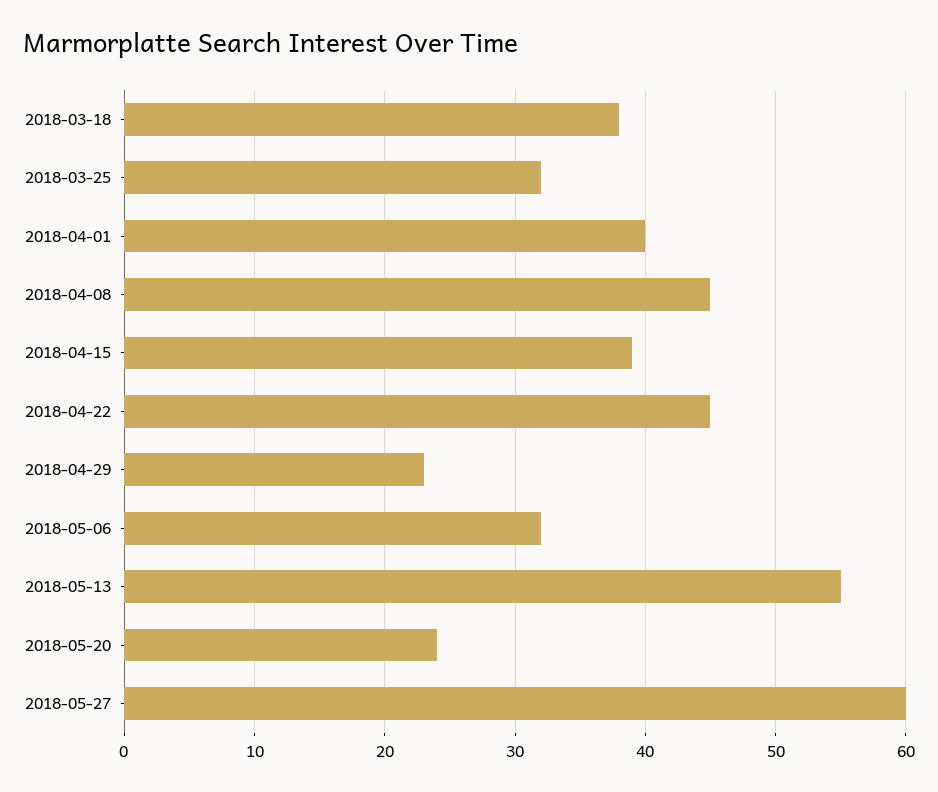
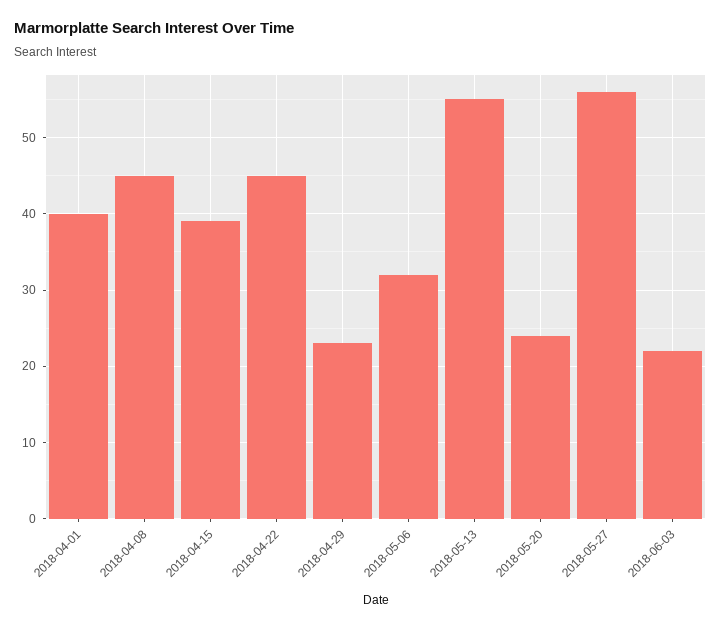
2018-03-18: 38 -> none
2018-03-25: 32 -> none
2018-05-27: 60 -> 56
2018-06-03: none -> 22

